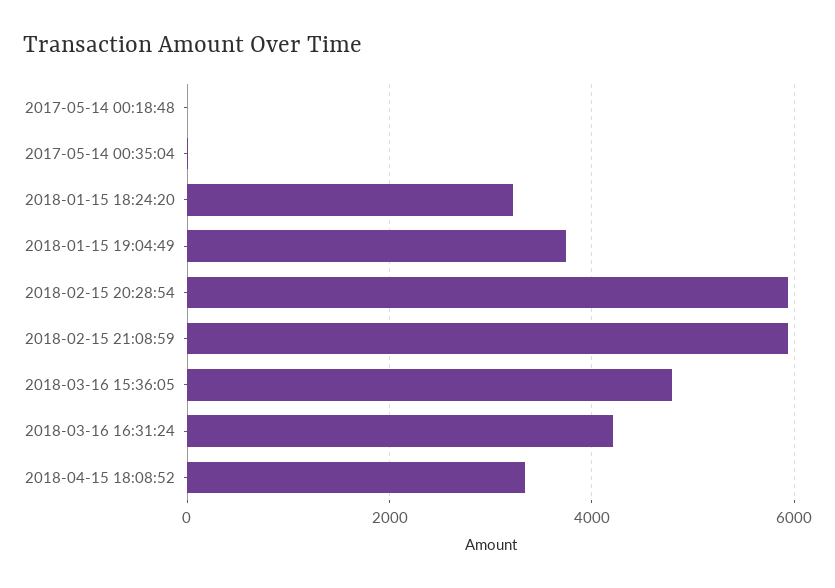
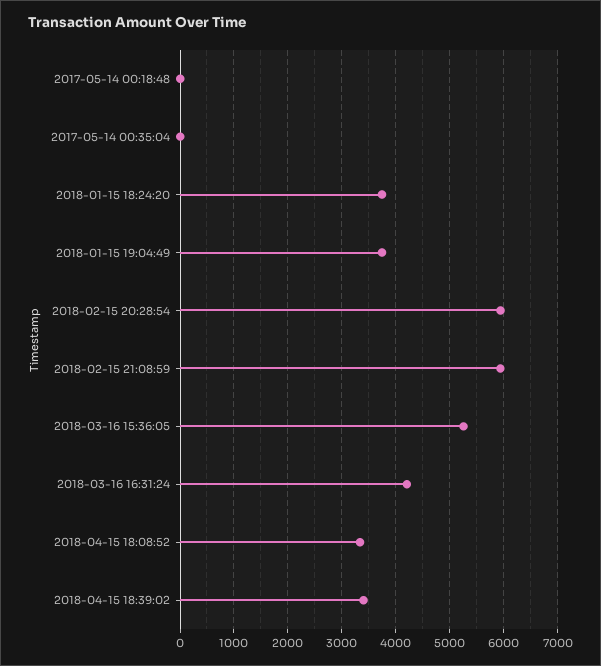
2018-01-15 18:24:20: 3200 -> 3800
2018-03-16 15:36:05: 4800 -> 5200
2018-04-15 18:39:02: none -> 3400

